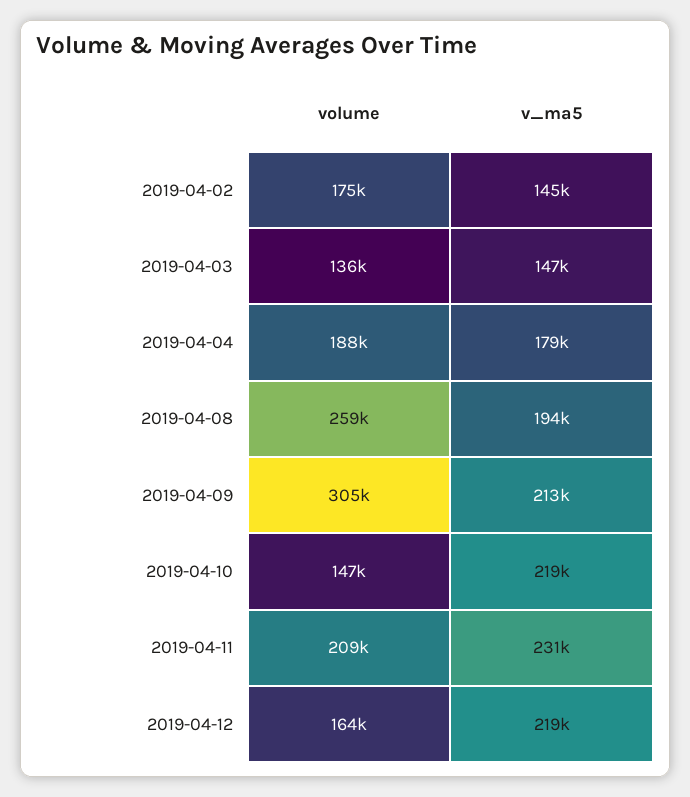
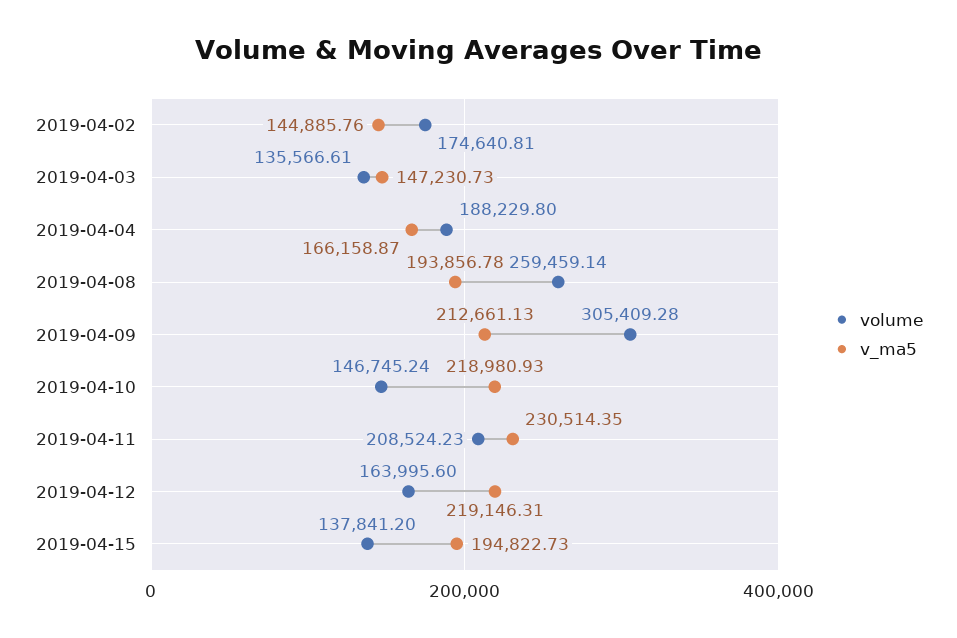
v_ma5, 2019-04-04: 179000 -> 166158.87
volume, 2019-04-15: none -> 137841.2
v_ma5, 2019-04-15: none -> 194822.73

